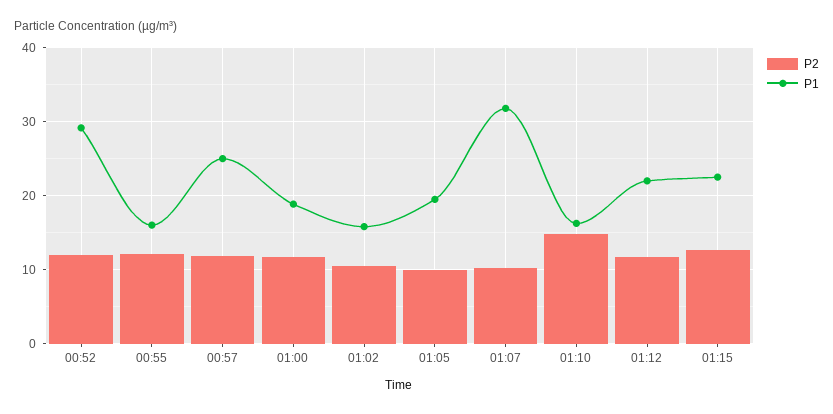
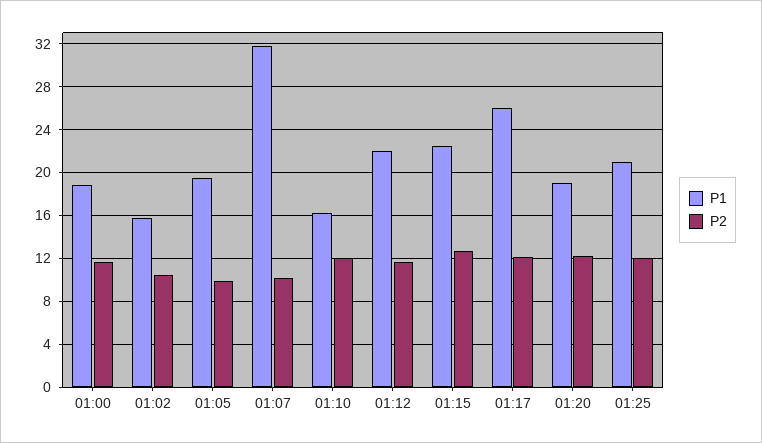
P2, 00:52: 12 -> none
P1, 00:52: 29 -> none
P2, 00:55: 12 -> none
P1, 00:55: 16 -> none
P2, 00:57: 12 -> none
P1, 00:57: 25 -> none
P2, 01:10: 15 -> 12
P1, 01:17: none -> 26
P2, 01:17: none -> 12
P1, 01:20: none -> 19
P2, 01:20: none -> 12
P1, 01:25: none -> 21
P2, 01:25: none -> 12

